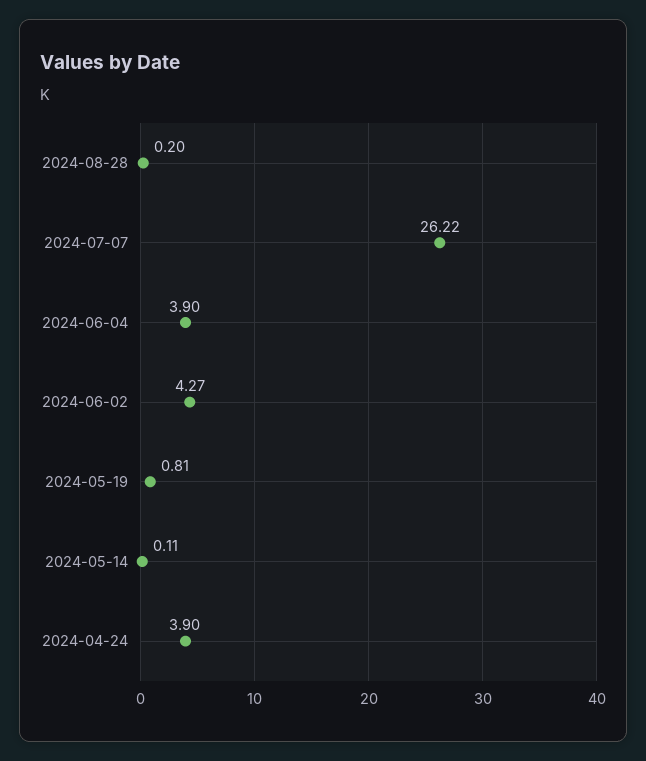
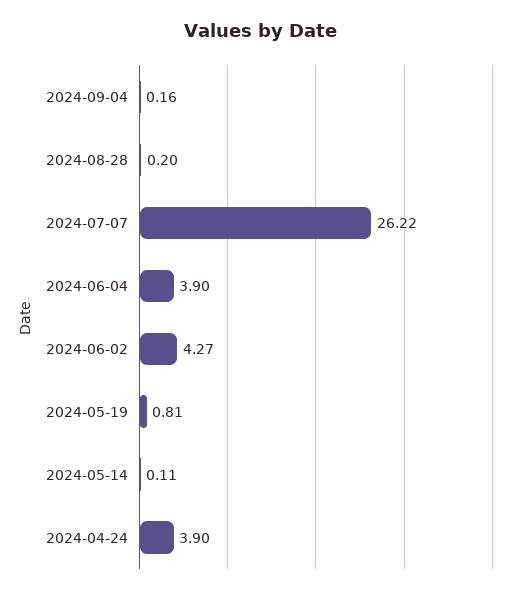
2024-09-04: none -> 0.16

